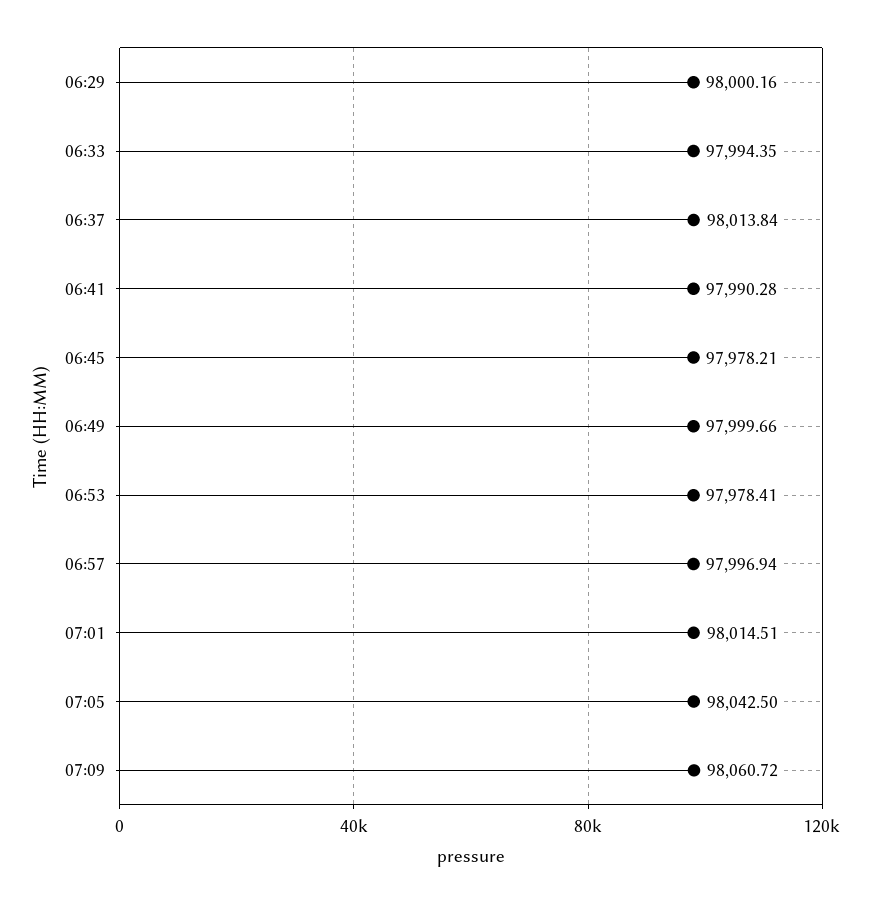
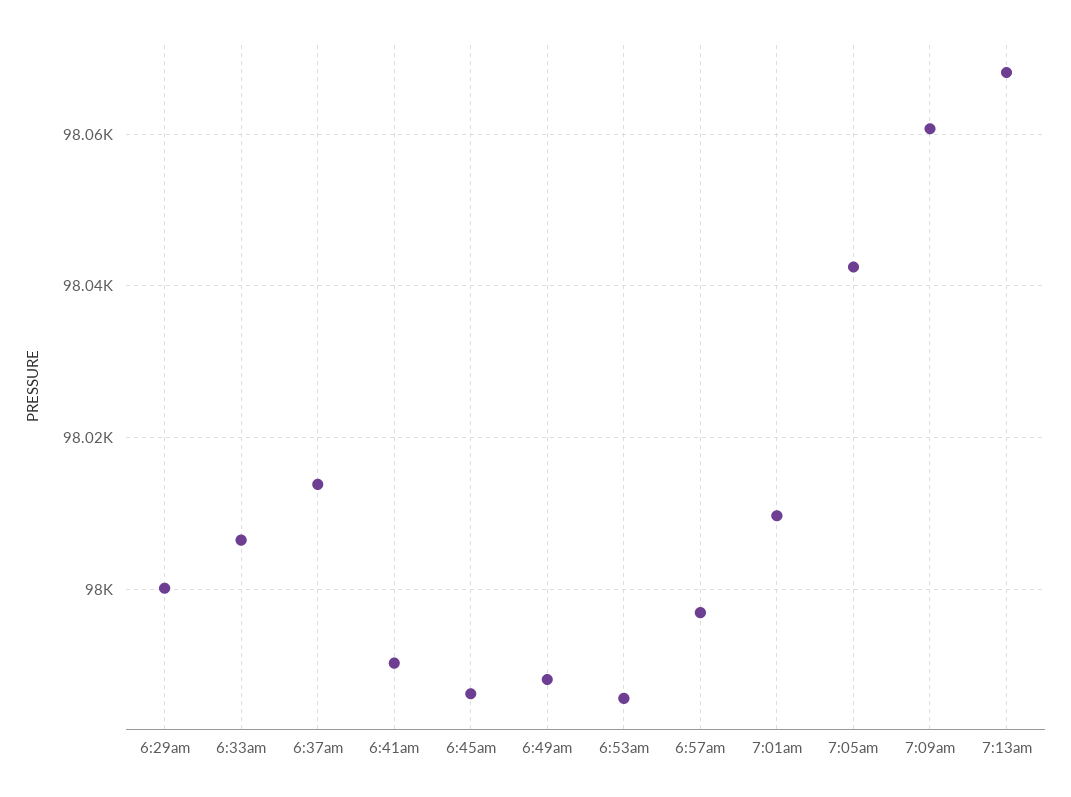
06:33: 97994.35 -> 98006
06:45: 97978.21 -> 97986
06:49: 97999.66 -> 97988
06:53: 97978.41 -> 97986
07:01: 98014.51 -> 98010
7:13am: none -> 98068

